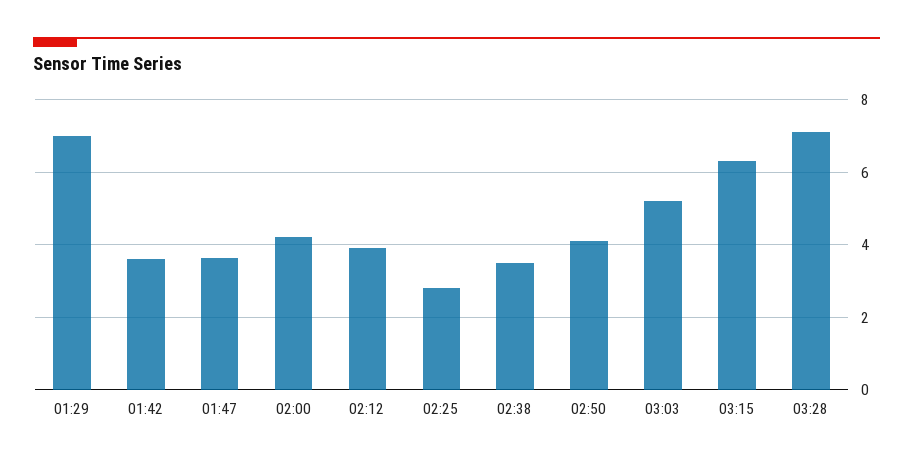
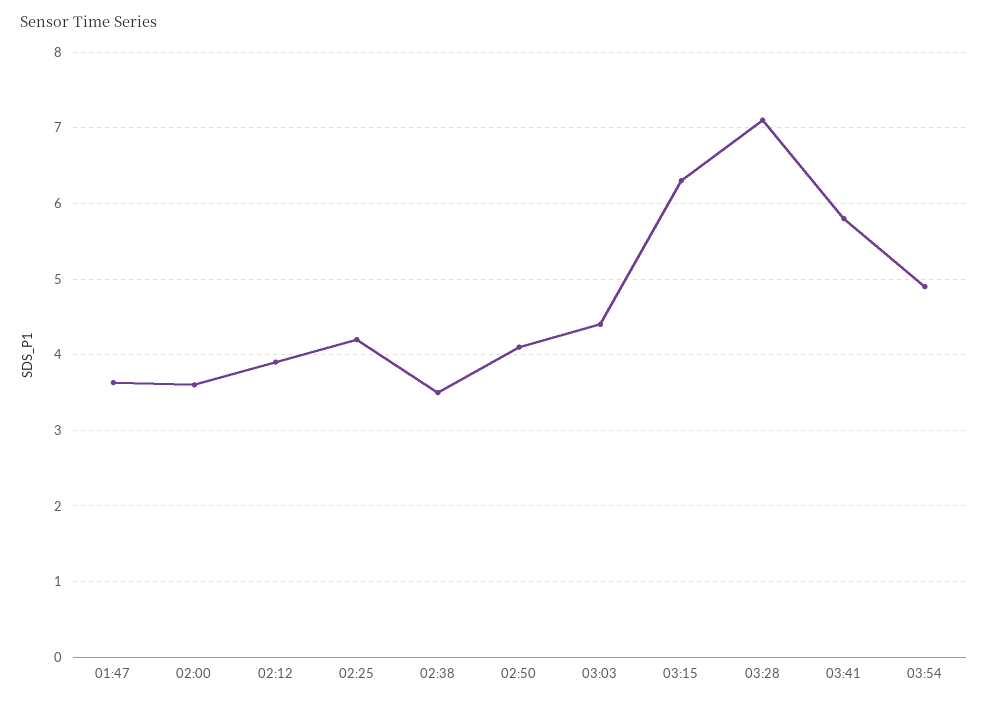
01:29: 7 -> none
01:42: 3.6 -> none
02:00: 4.2 -> 3.6
02:25: 2.8 -> 4.2
03:03: 5.2 -> 4.4
03:41: none -> 5.8
03:54: none -> 4.9

